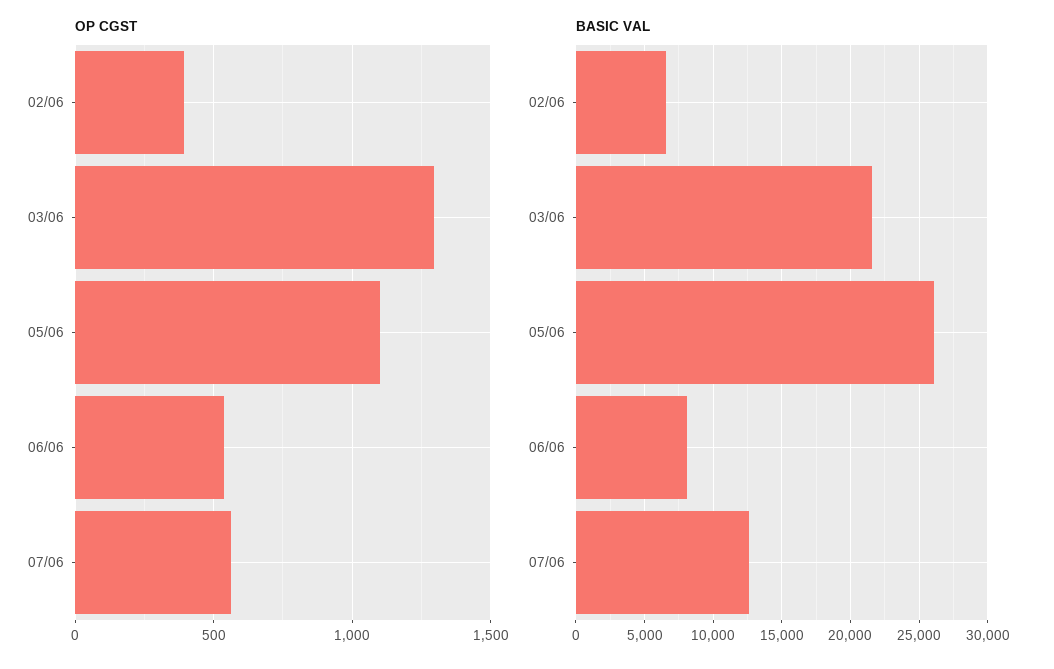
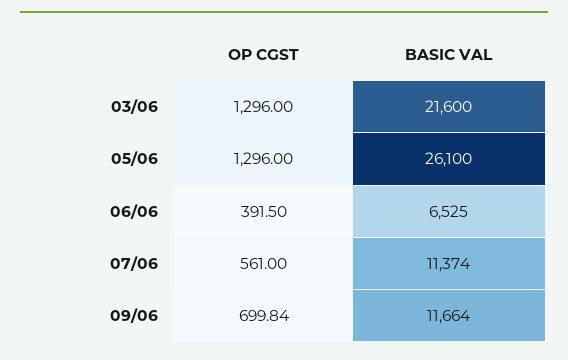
OP CGST, 02/06: 400 -> none
OP CGST, 05/06: 1100 -> 1296
OP CGST, 06/06: 550 -> 391.5
BASIC VAL, 02/06: 6500 -> none
BASIC VAL, 06/06: 8000 -> 6525
BASIC VAL, 07/06: 12500 -> 11374
OP CGST, 09/06: none -> 699.84
BASIC VAL, 09/06: none -> 11664

